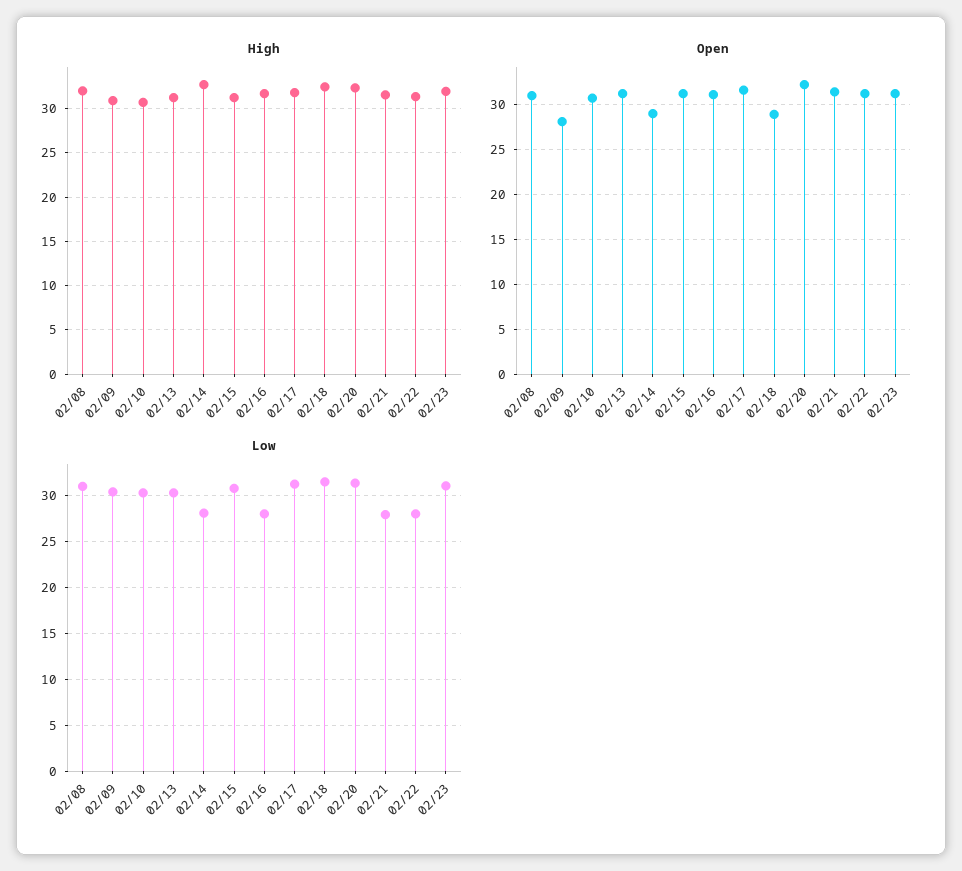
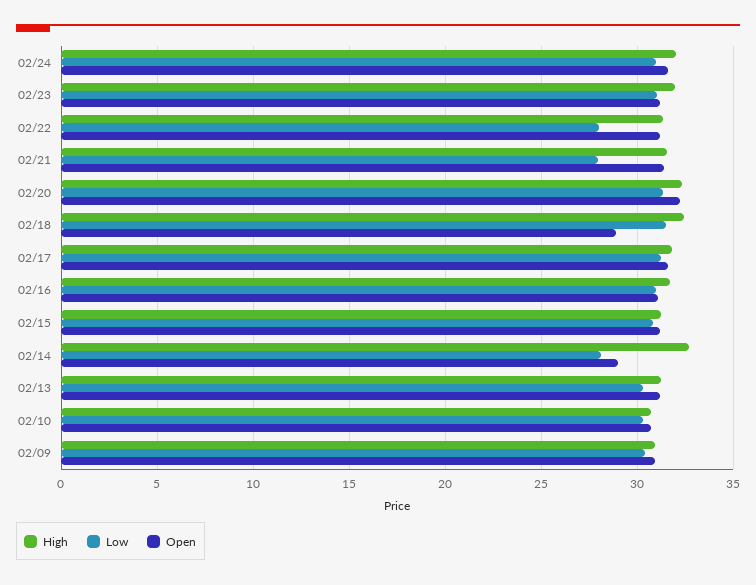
High, 02/08: 32 -> none
Open, 02/08: 31 -> none
Open, 02/09: 28 -> 31
Low, 02/08: 31 -> none
Low, 02/16: 28 -> 31
High, 02/24: none -> 32
Low, 02/24: none -> 31
Open, 02/24: none -> 31.5

